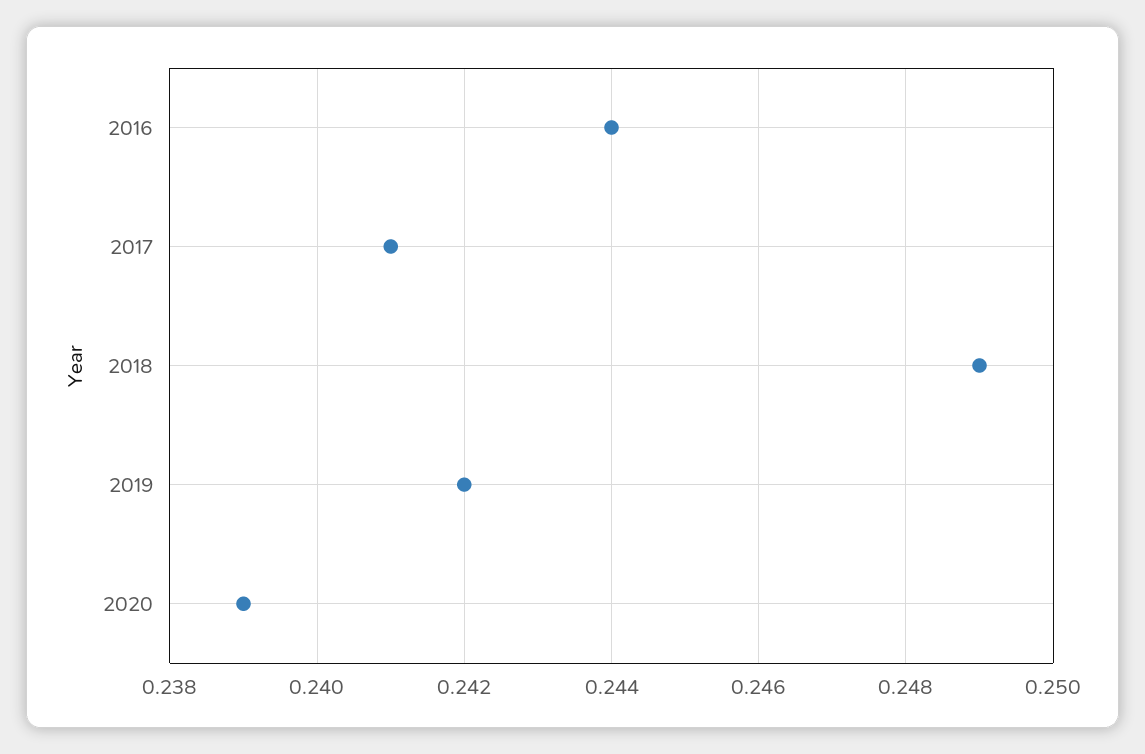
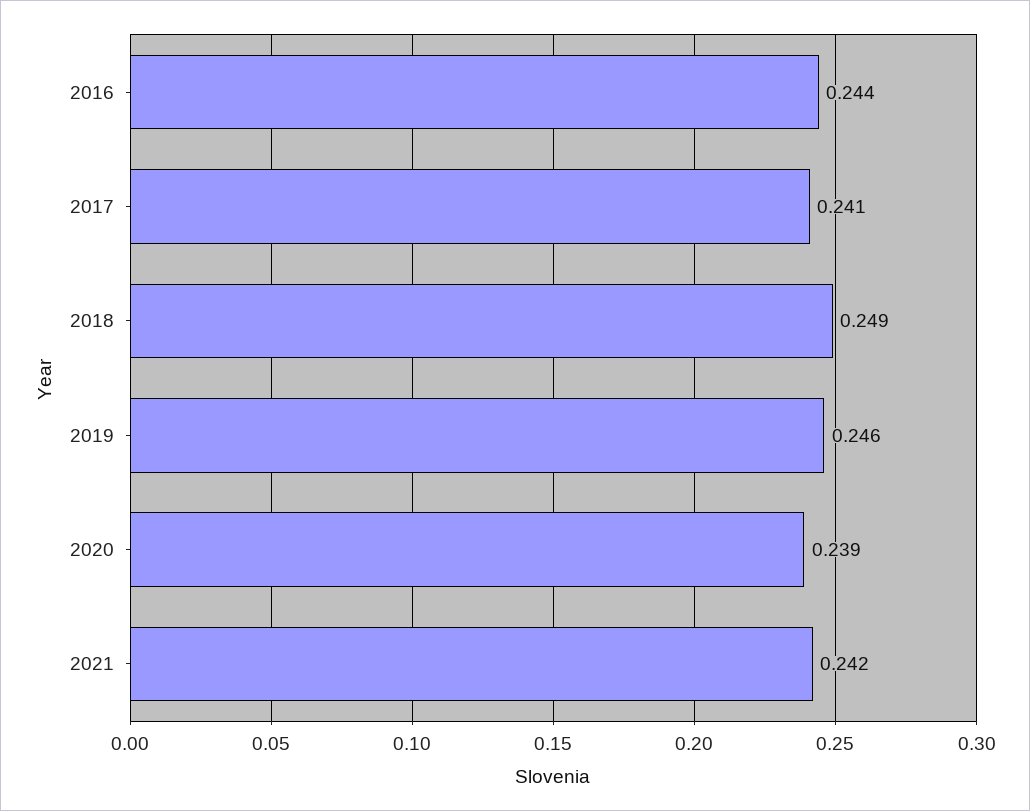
2019: 0.242 -> 0.246
2021: none -> 0.242

